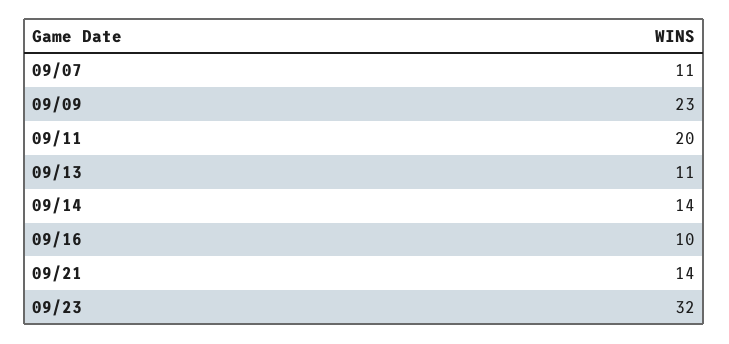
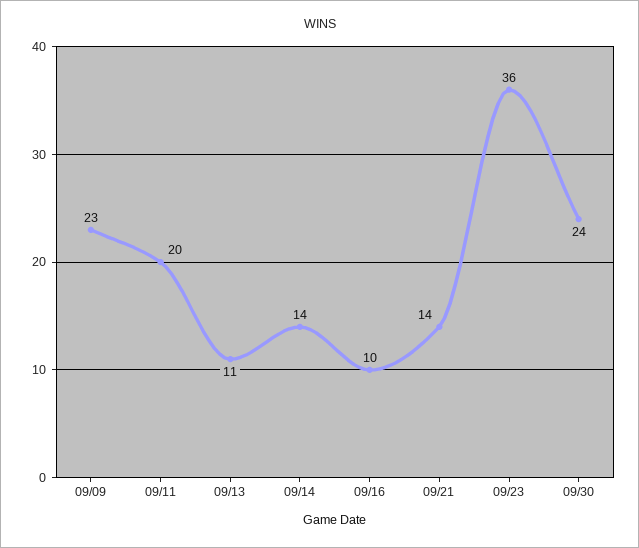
09/07: 11 -> none
09/23: 32 -> 36
09/30: none -> 24

